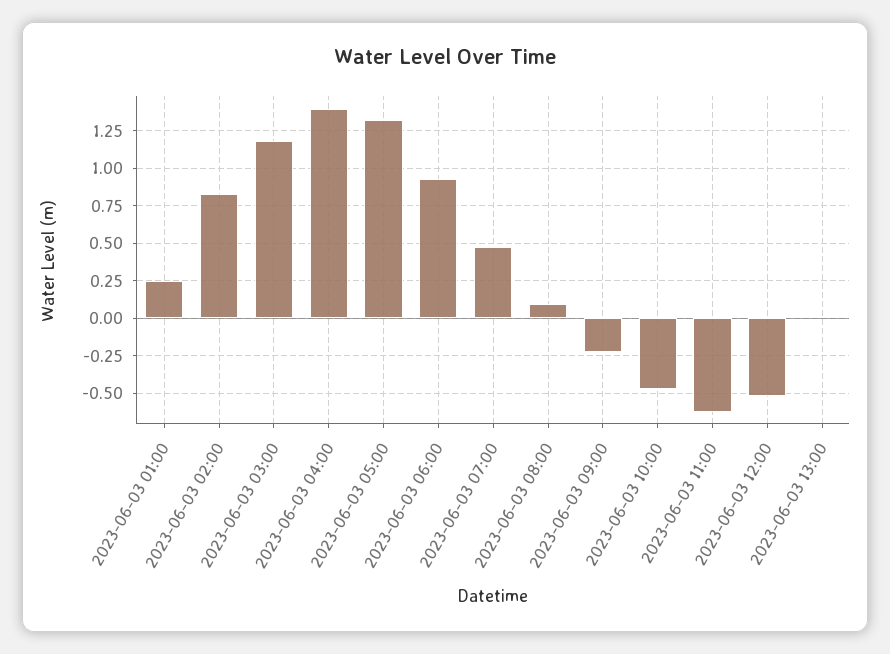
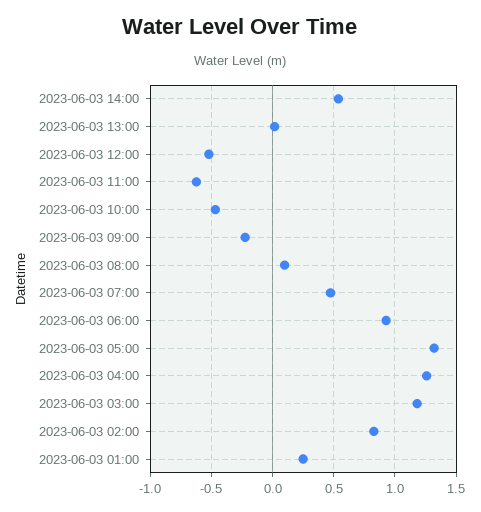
2023-06-03 04:00: 1.4 -> 1.25
2023-06-03 14:00: none -> 0.55

